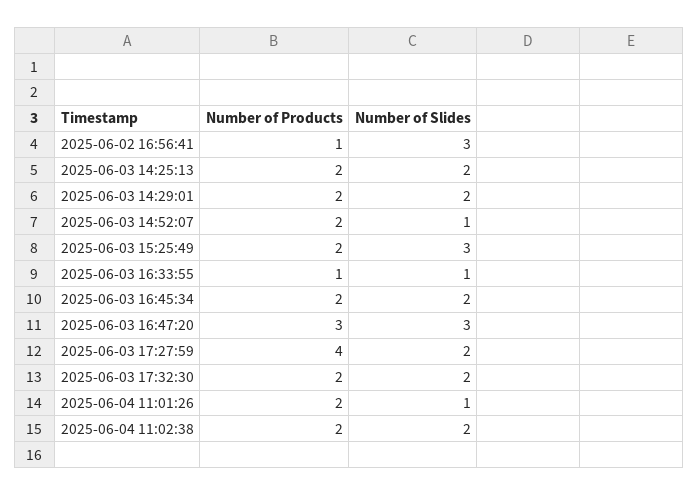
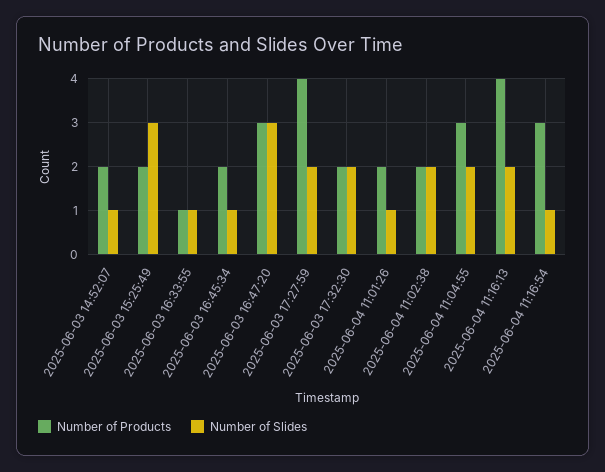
Number of Products, 2025-06-02 16:56:41: 1 -> none
Number of Slides, 2025-06-02 16:56:41: 3 -> none
Number of Products, 2025-06-03 14:25:13: 2 -> none
Number of Slides, 2025-06-03 14:25:13: 2 -> none
Number of Products, 2025-06-03 14:29:01: 2 -> none
Number of Slides, 2025-06-03 14:29:01: 2 -> none
Number of Slides, 2025-06-03 16:45:34: 2 -> 1
Number of Products, 2025-06-04 11:04:55: none -> 3
Number of Slides, 2025-06-04 11:04:55: none -> 2
Number of Products, 2025-06-04 11:16:13: none -> 4
Number of Slides, 2025-06-04 11:16:13: none -> 2
Number of Products, 2025-06-04 11:16:54: none -> 3
Number of Slides, 2025-06-04 11:16:54: none -> 1

